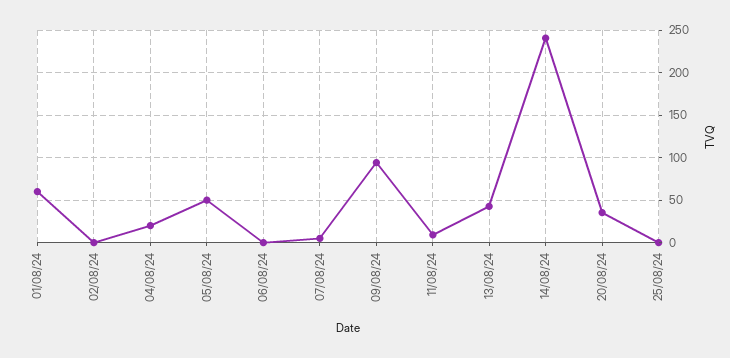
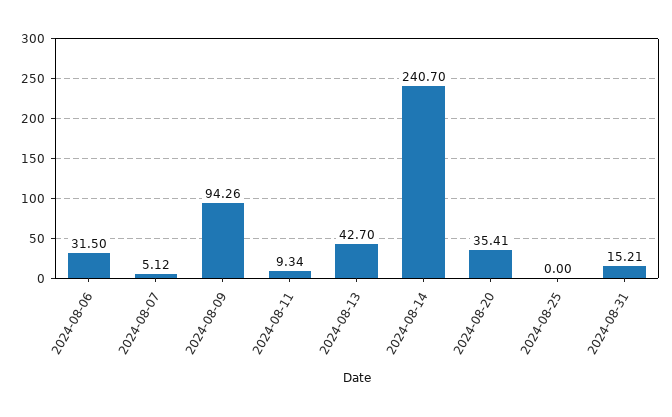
01/08/24: 60 -> none
02/08/24: 0 -> none
04/08/24: 20 -> none
05/08/24: 50 -> none
06/08/24: 0 -> 31.5
2024-08-31: none -> 15.21

